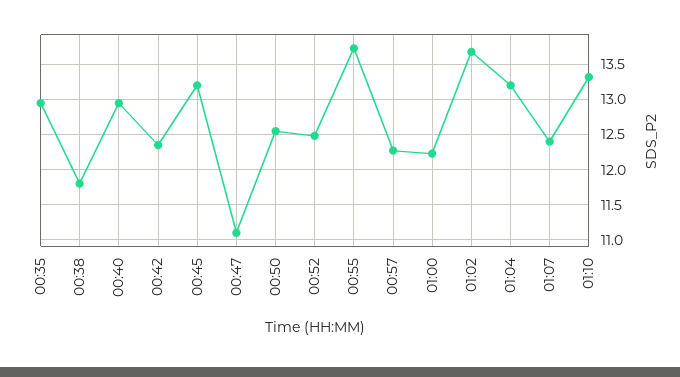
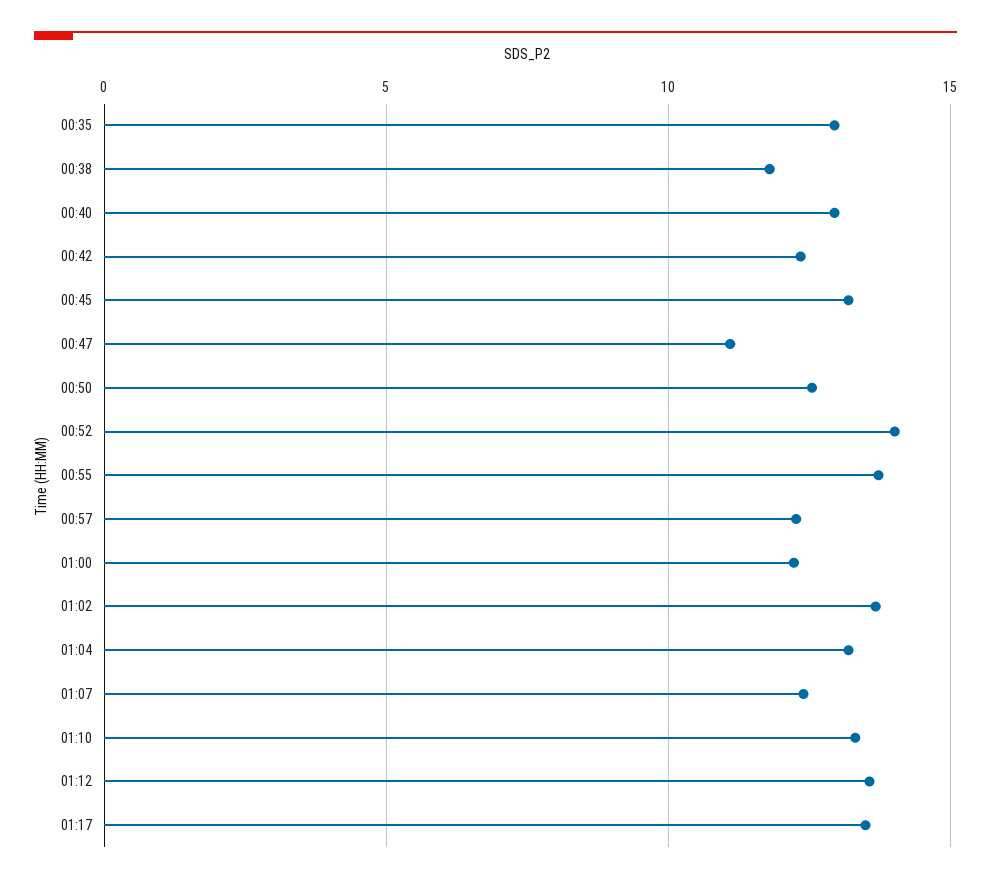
00:52: 12.5 -> 14
01:12: none -> 13.5
01:17: none -> 13.5

